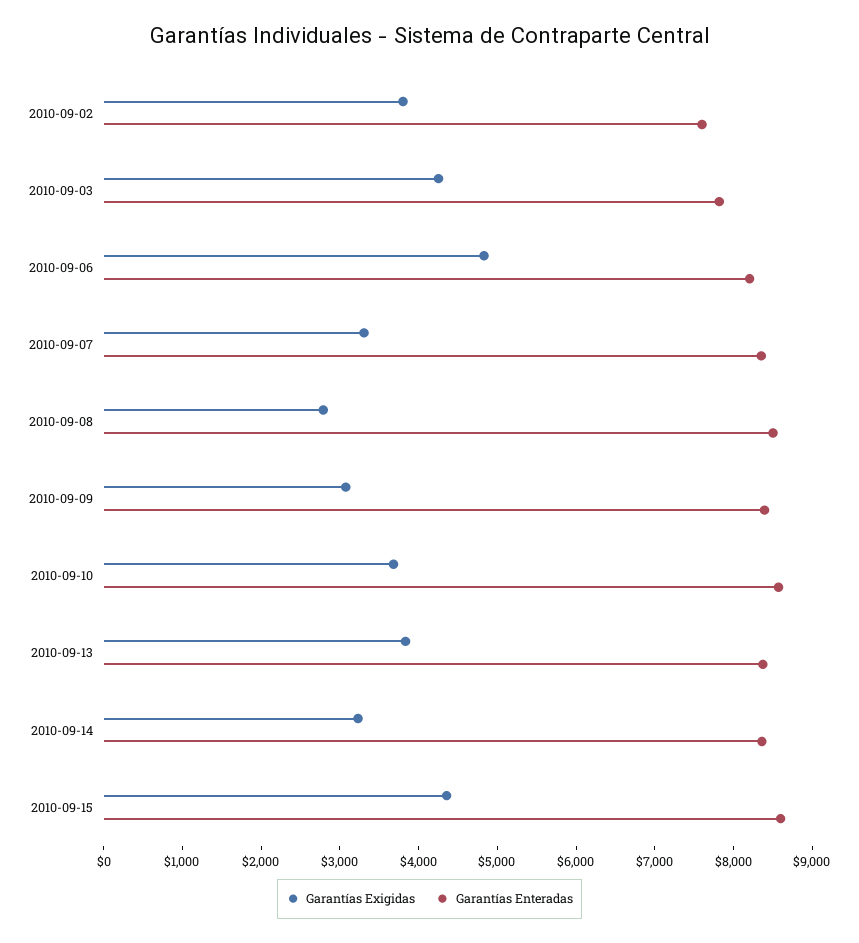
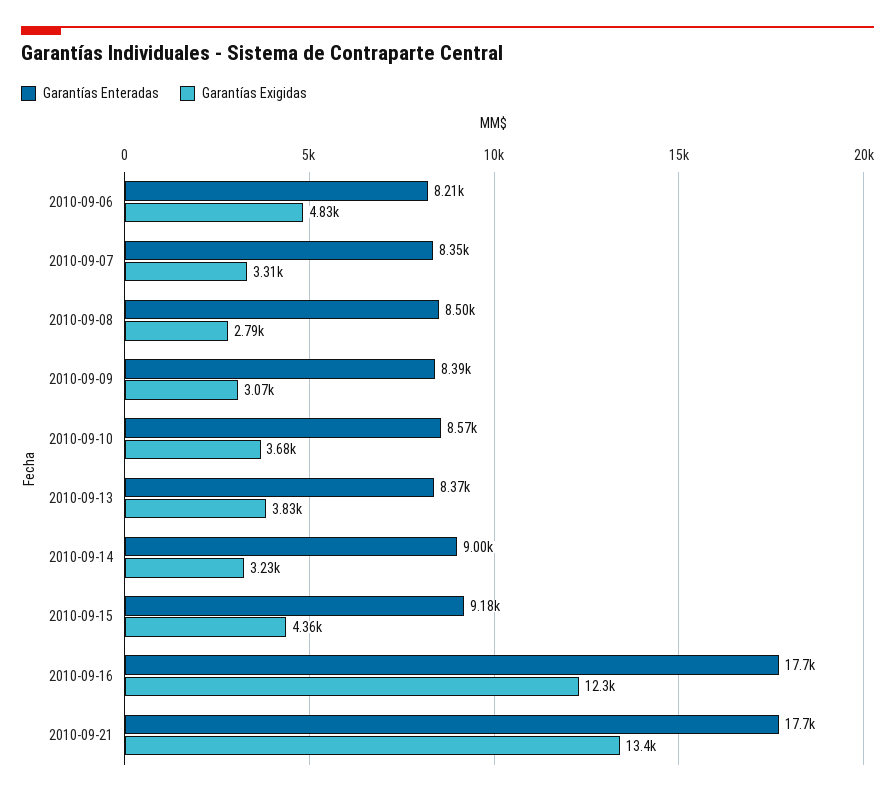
Garantías Exigidas, 2010-09-02: 3800 -> none
Garantías Enteradas, 2010-09-02: 7600 -> none
Garantías Exigidas, 2010-09-03: 4200 -> none
Garantías Enteradas, 2010-09-03: 7800 -> none
Garantías Enteradas, 2010-09-14: 8400 -> 9000
Garantías Enteradas, 2010-09-15: 8600 -> 9180
Garantías Enteradas, 2010-09-16: none -> 17700
Garantías Exigidas, 2010-09-16: none -> 12300
Garantías Enteradas, 2010-09-21: none -> 17700
Garantías Exigidas, 2010-09-21: none -> 13400

